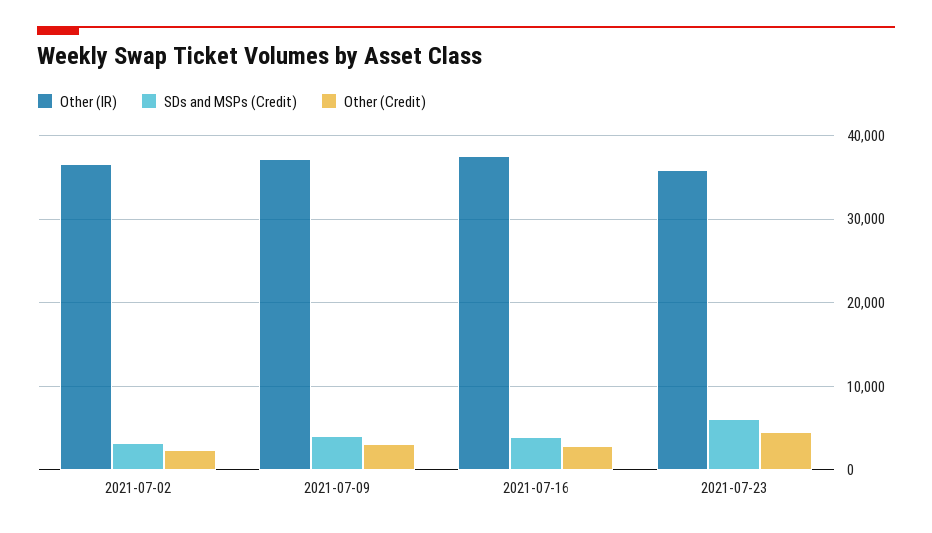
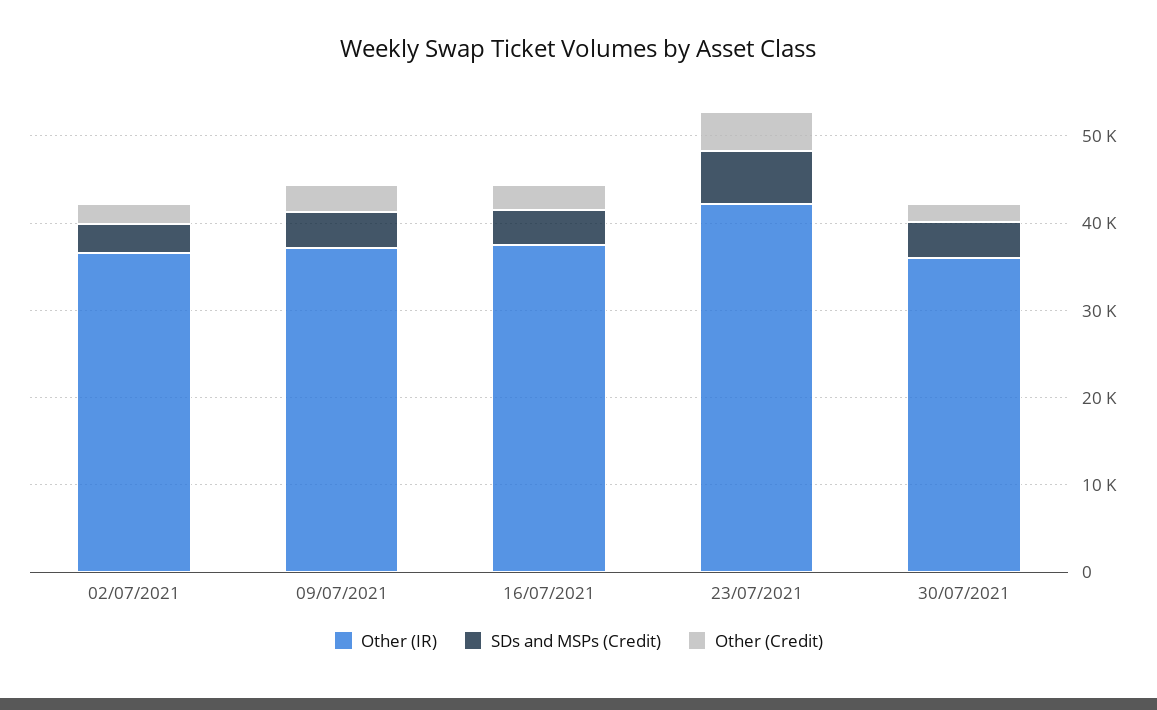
Other (IR), 2021-07-23: 36000 -> 42000
Other (IR), 30/07/2021: none -> 36000
SDs and MSPs (Credit), 30/07/2021: none -> 4000
Other (Credit), 30/07/2021: none -> 2000

